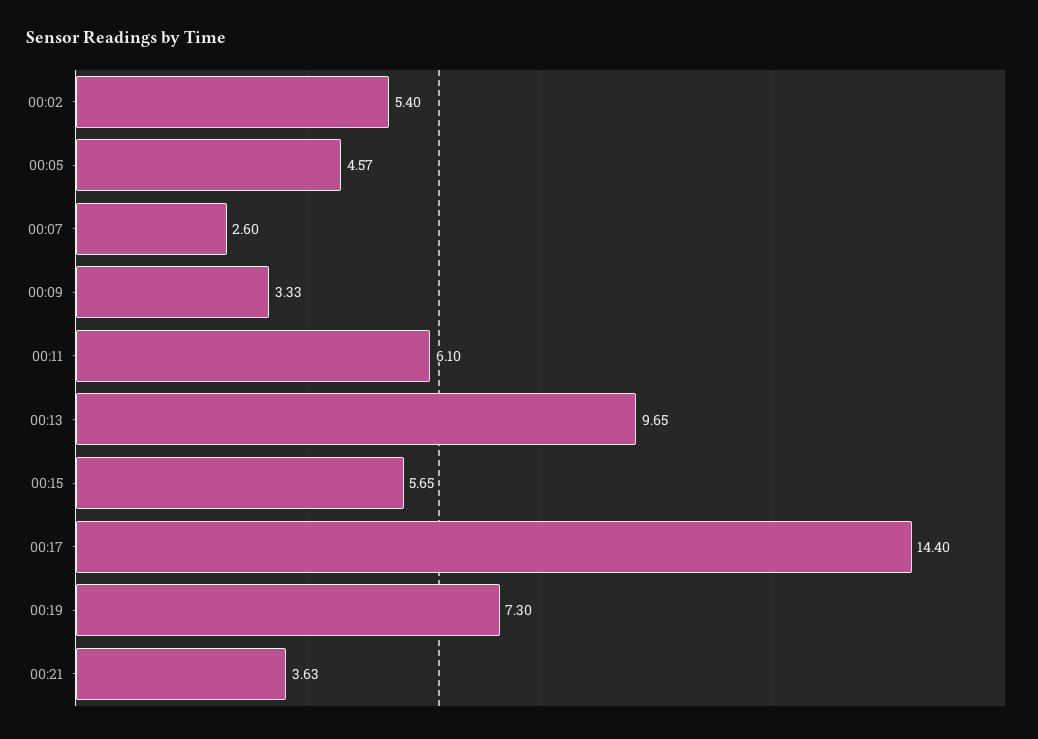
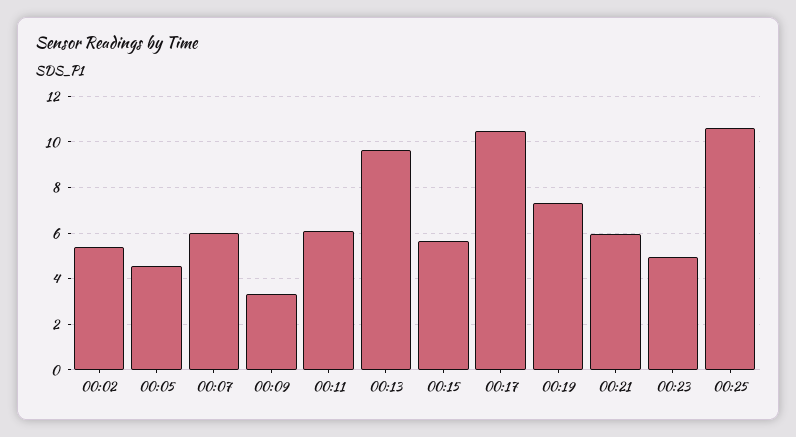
00:07: 2.6 -> 6
00:17: 14.4 -> 10.5
00:21: 3.63 -> 6
00:23: none -> 5
00:25: none -> 10.5

